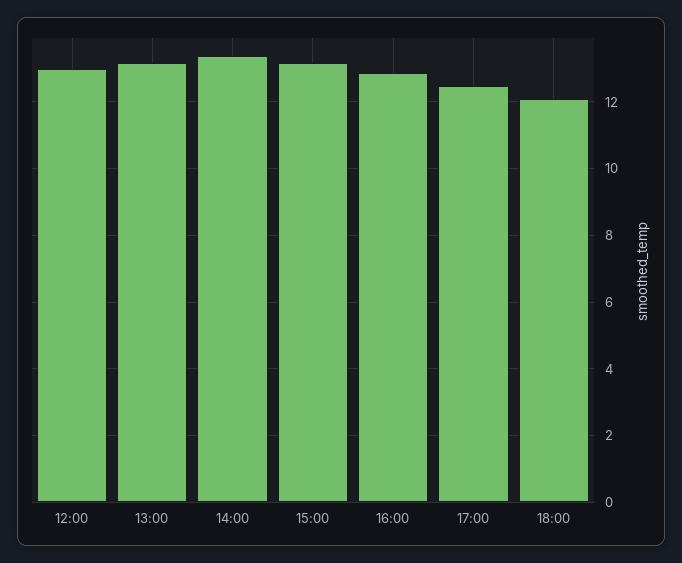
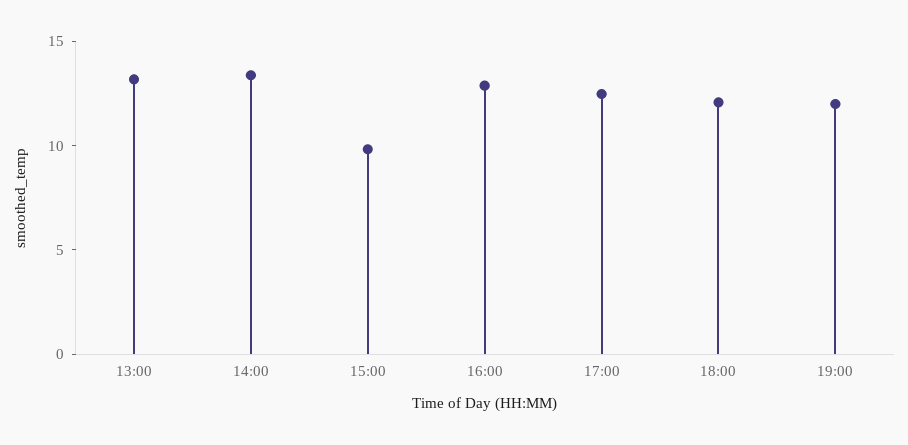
12:00: 13 -> none
15:00: 13.2 -> 10
19:00: none -> 12

